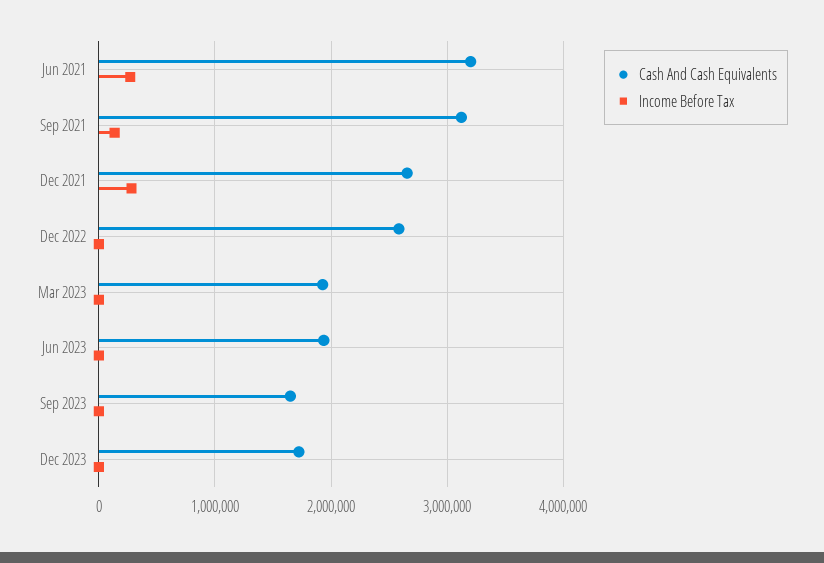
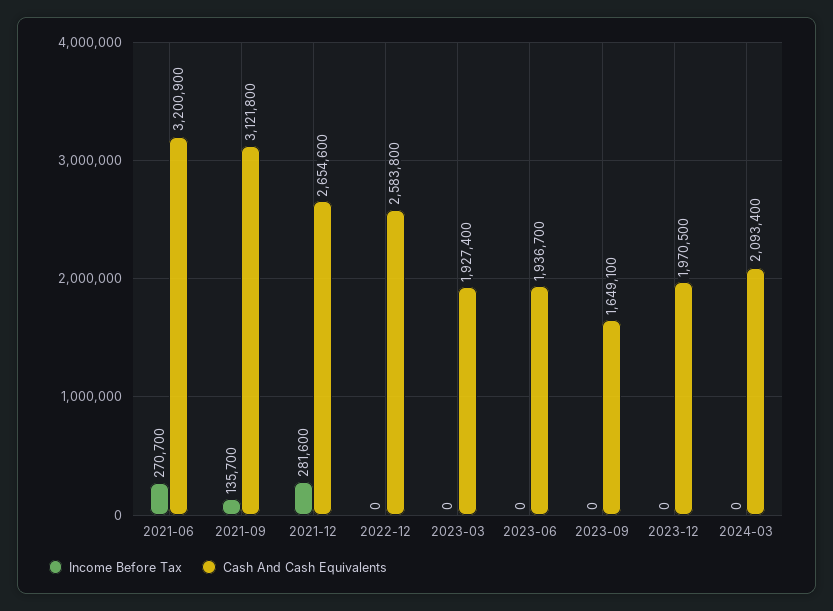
Cash And Cash Equivalents, Dec 2023: 1700000 -> 1970500
Income Before Tax, 2024-03: none -> 0
Cash And Cash Equivalents, 2024-03: none -> 2093400

